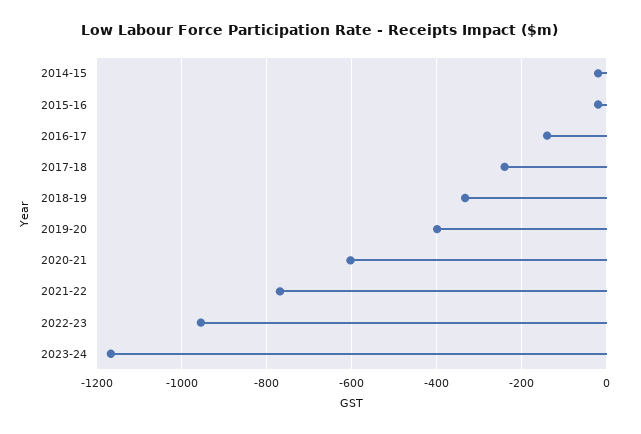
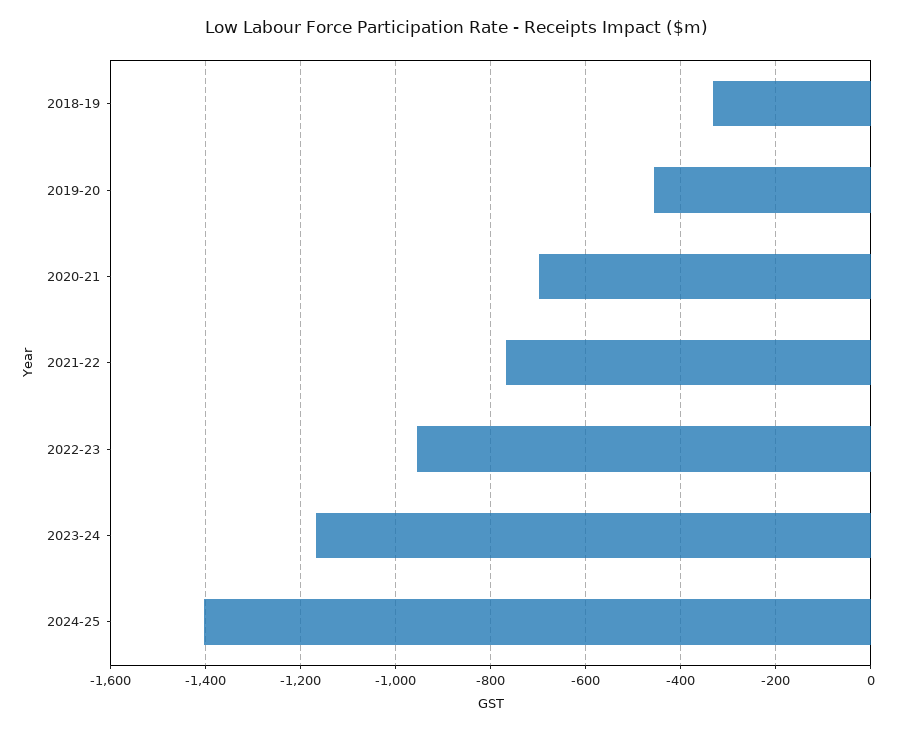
2014-15: -20 -> none
2015-16: -20 -> none
2016-17: -140 -> none
2017-18: -240 -> none
2019-20: -400 -> -460
2020-21: -600 -> -700
2024-25: none -> -1400

